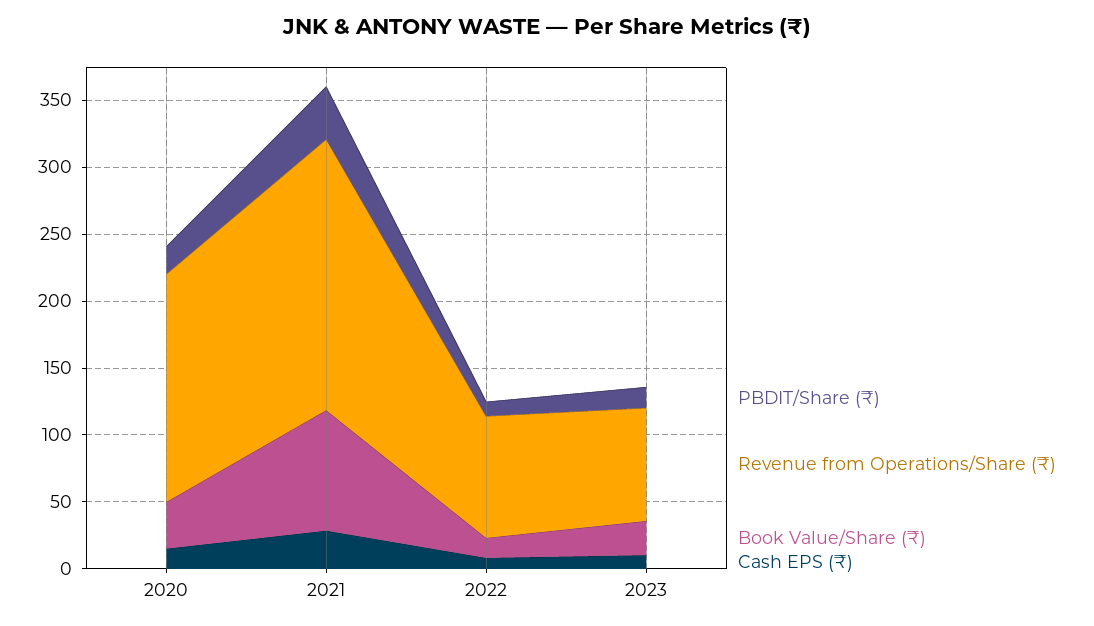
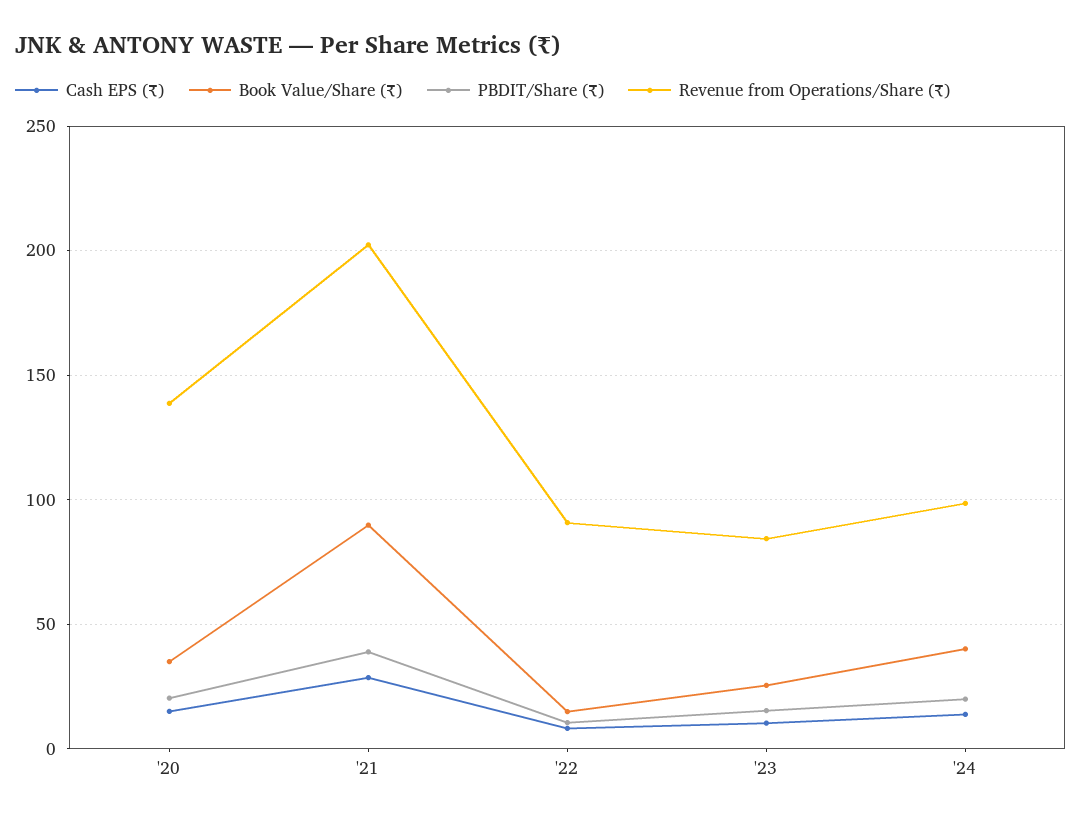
Revenue from Operations/Share (₹), 2020: 170 -> 140
Cash EPS (₹), '24: none -> 15
Book Value/Share (₹), '24: none -> 40
PBDIT/Share (₹), '24: none -> 20
Revenue from Operations/Share (₹), '24: none -> 100

